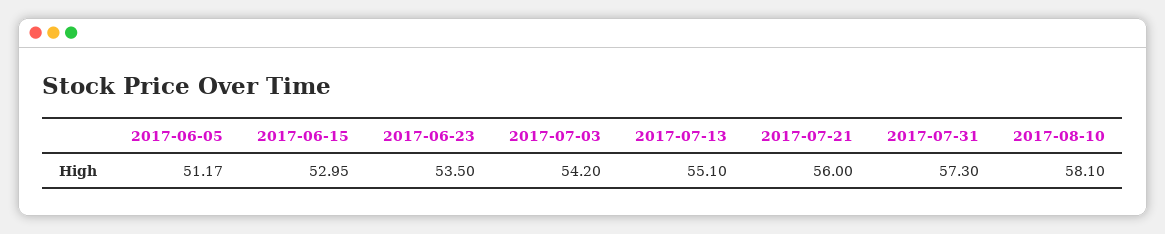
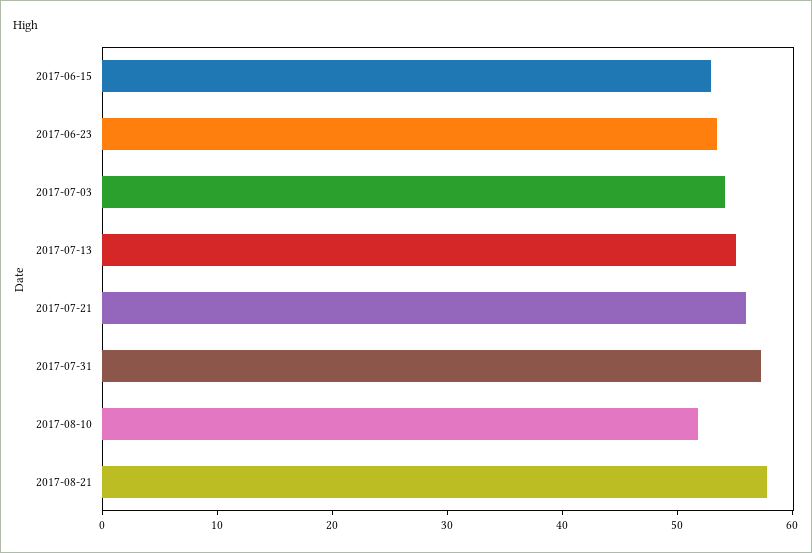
2017-06-05: 51.17 -> none
2017-08-10: 58.1 -> 52
2017-08-21: none -> 58

